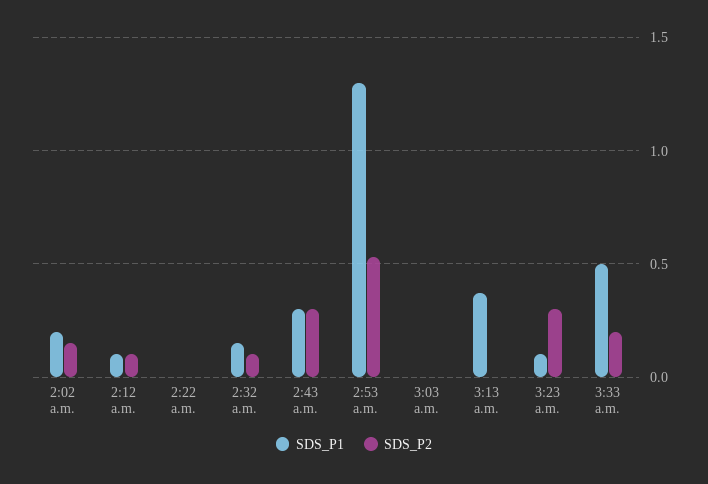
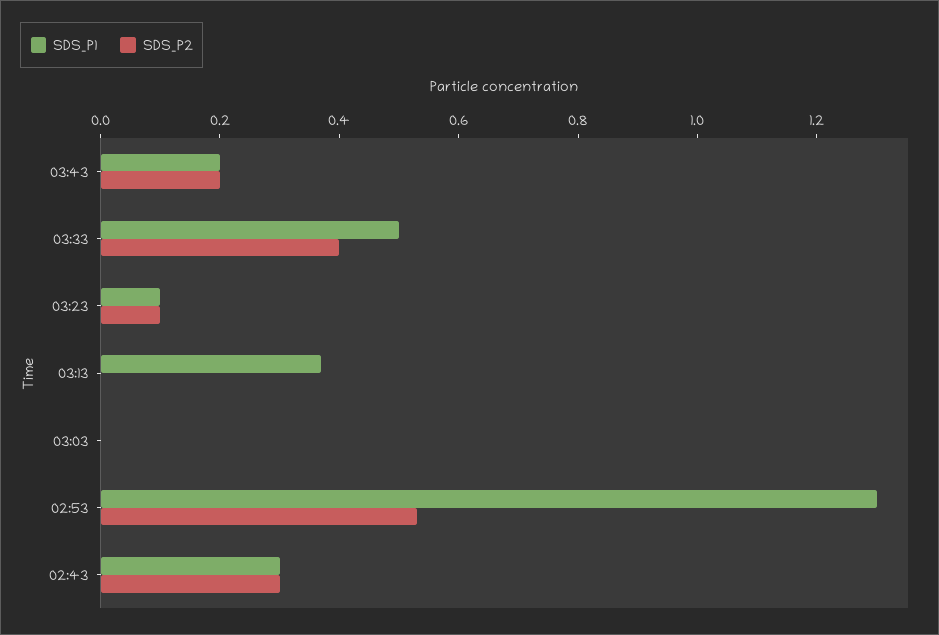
SDS_P1, 2:02 a.m.: 0.2 -> none
SDS_P2, 2:02 a.m.: 0.15 -> none
SDS_P1, 2:12 a.m.: 0.1 -> none
SDS_P2, 2:12 a.m.: 0.1 -> none
SDS_P1, 2:22 a.m.: 0 -> none
SDS_P2, 2:22 a.m.: 0 -> none
SDS_P1, 2:32 a.m.: 0.15 -> none
SDS_P2, 2:32 a.m.: 0.1 -> none
SDS_P2, 3:23 a.m.: 0.3 -> 0.1
SDS_P2, 3:33 a.m.: 0.2 -> 0.4
SDS_P1, 03:43: none -> 0.2
SDS_P2, 03:43: none -> 0.2

